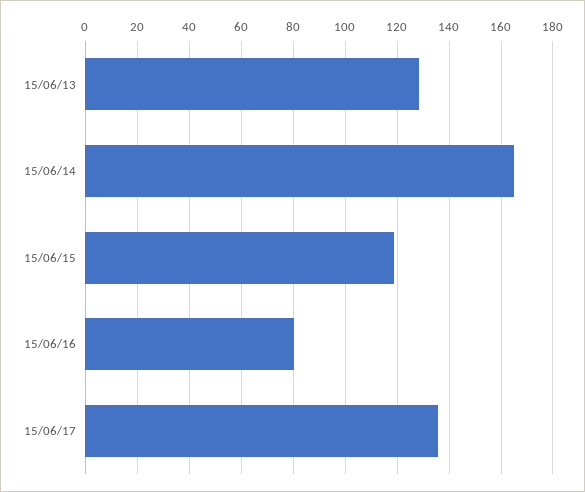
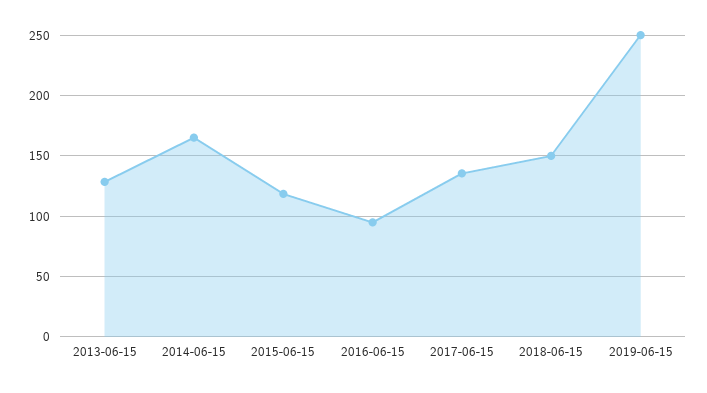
15/06/16: 80 -> 95
2018-06-15: none -> 150
2019-06-15: none -> 250

